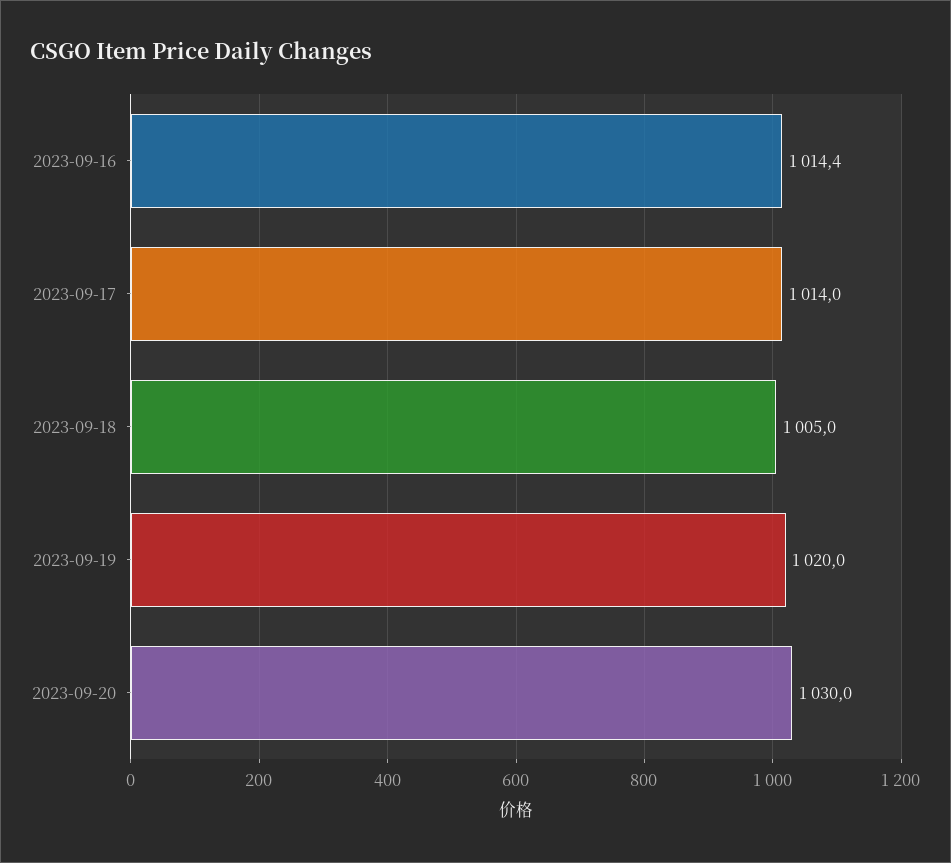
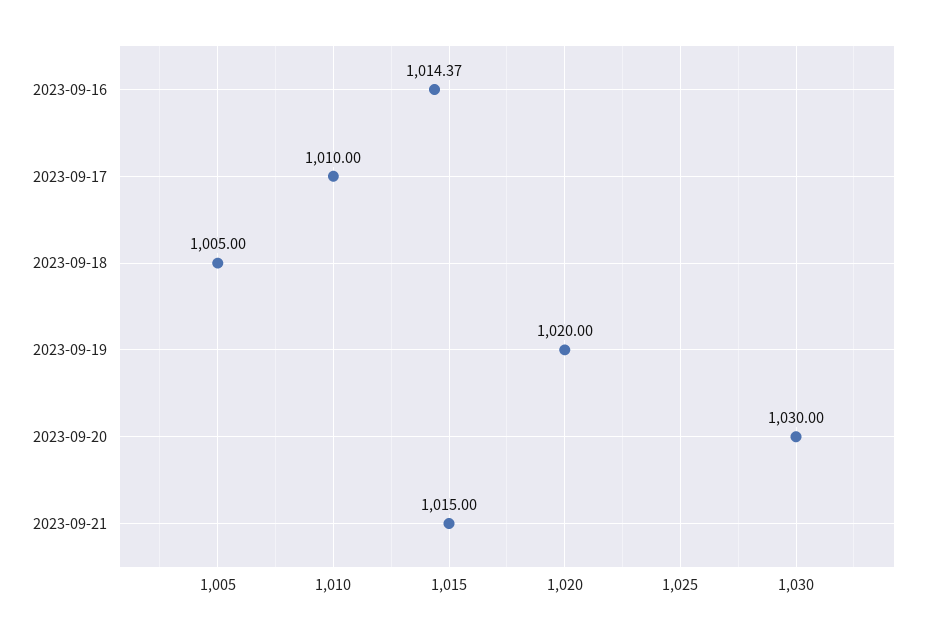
2023-09-17: 1014 -> 1010
2023-09-21: none -> 1015

